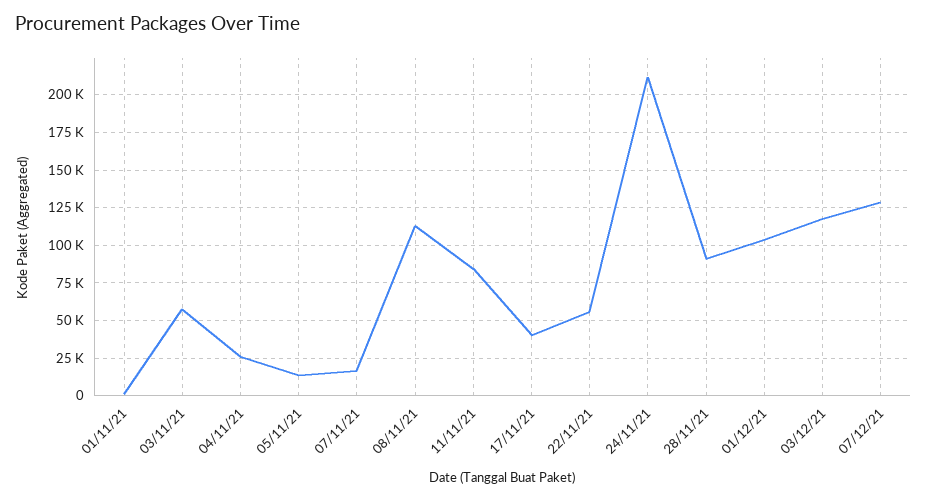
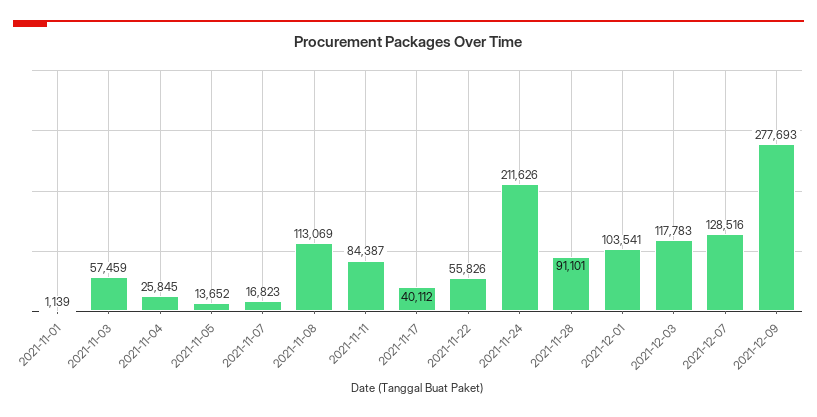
2021-12-09: none -> 277693

